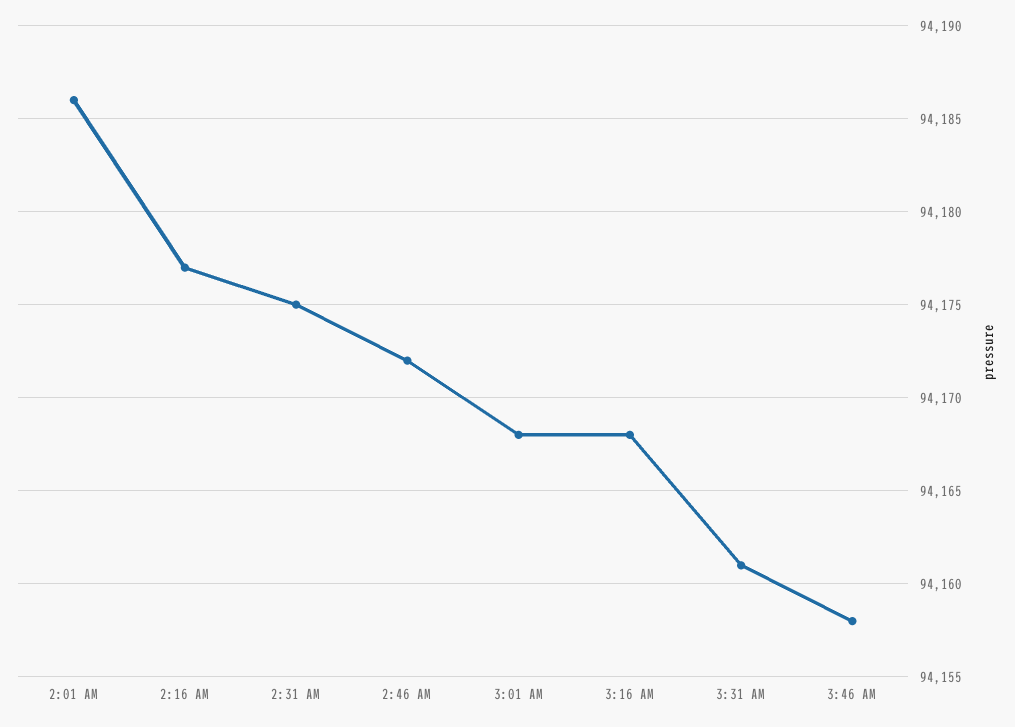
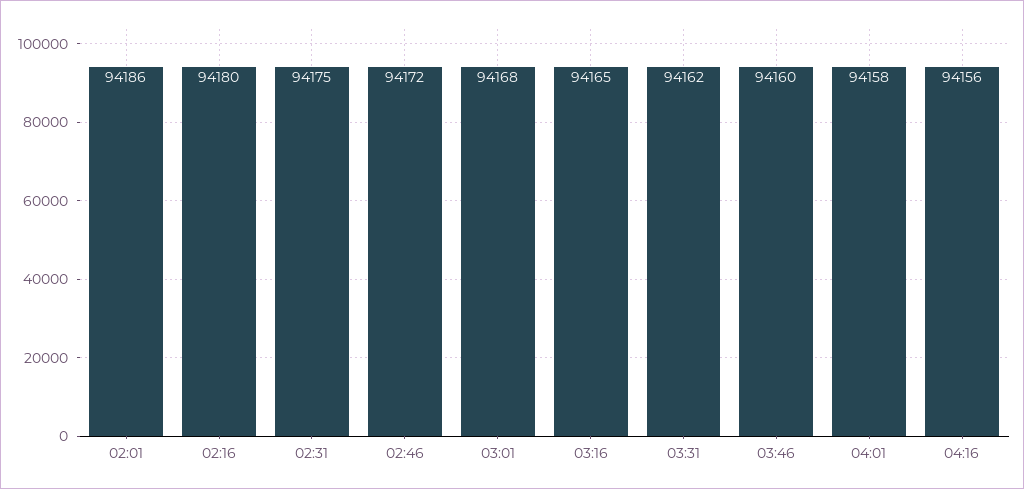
2:16 AM: 94177 -> 94180
3:16 AM: 94168 -> 94165
3:31 AM: 94161 -> 94162
3:46 AM: 94158 -> 94160
04:01: none -> 94158
04:16: none -> 94156

